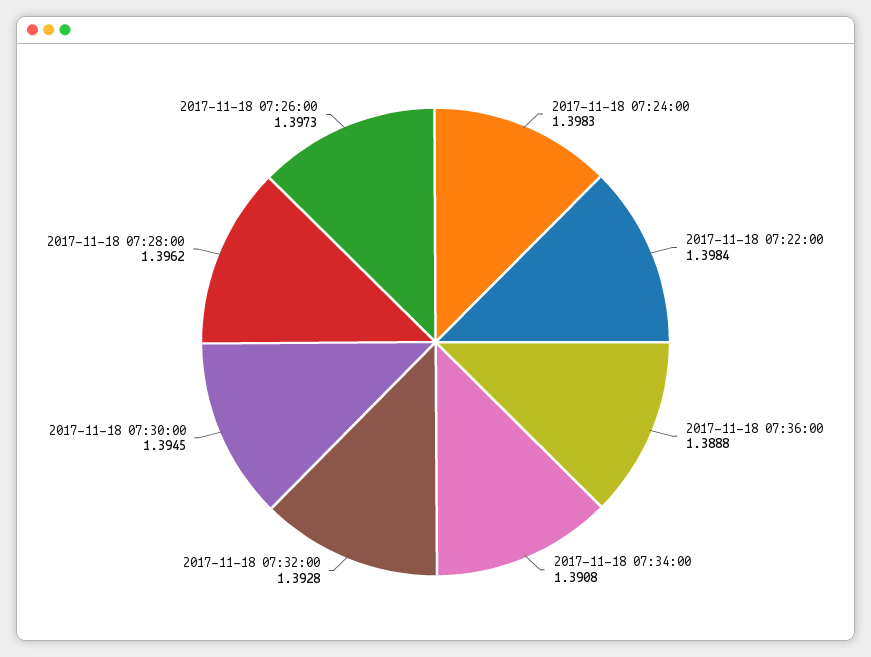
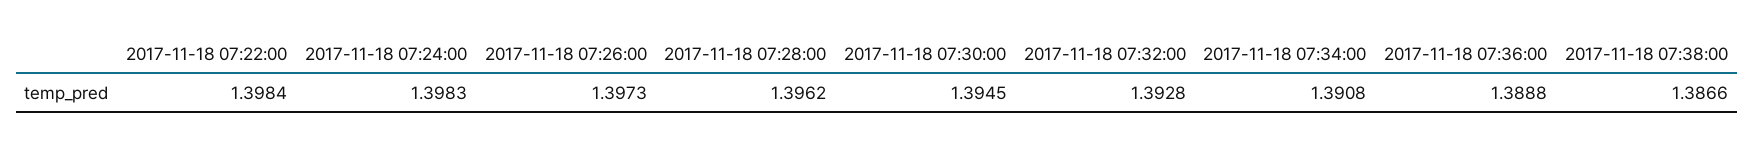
2017-11-18 07:38:00: none -> 1.3866

